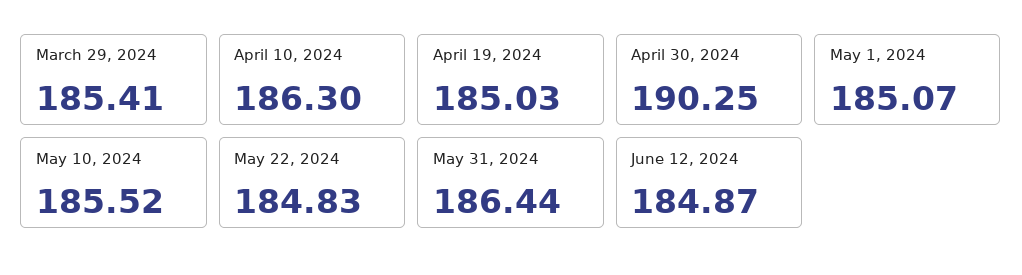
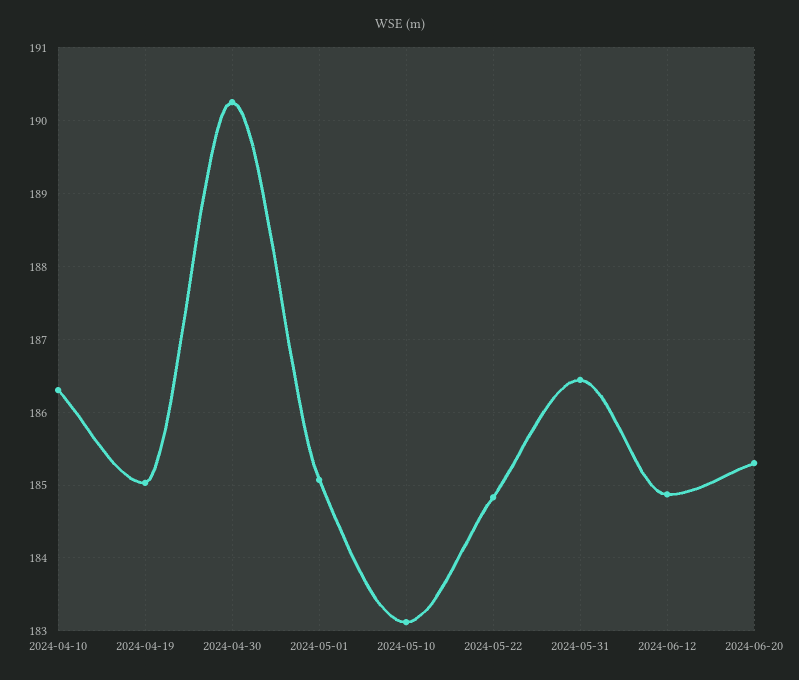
March 29, 2024: 185.41 -> none
May 10, 2024: 185.52 -> 183.1
2024-06-20: none -> 185.3

